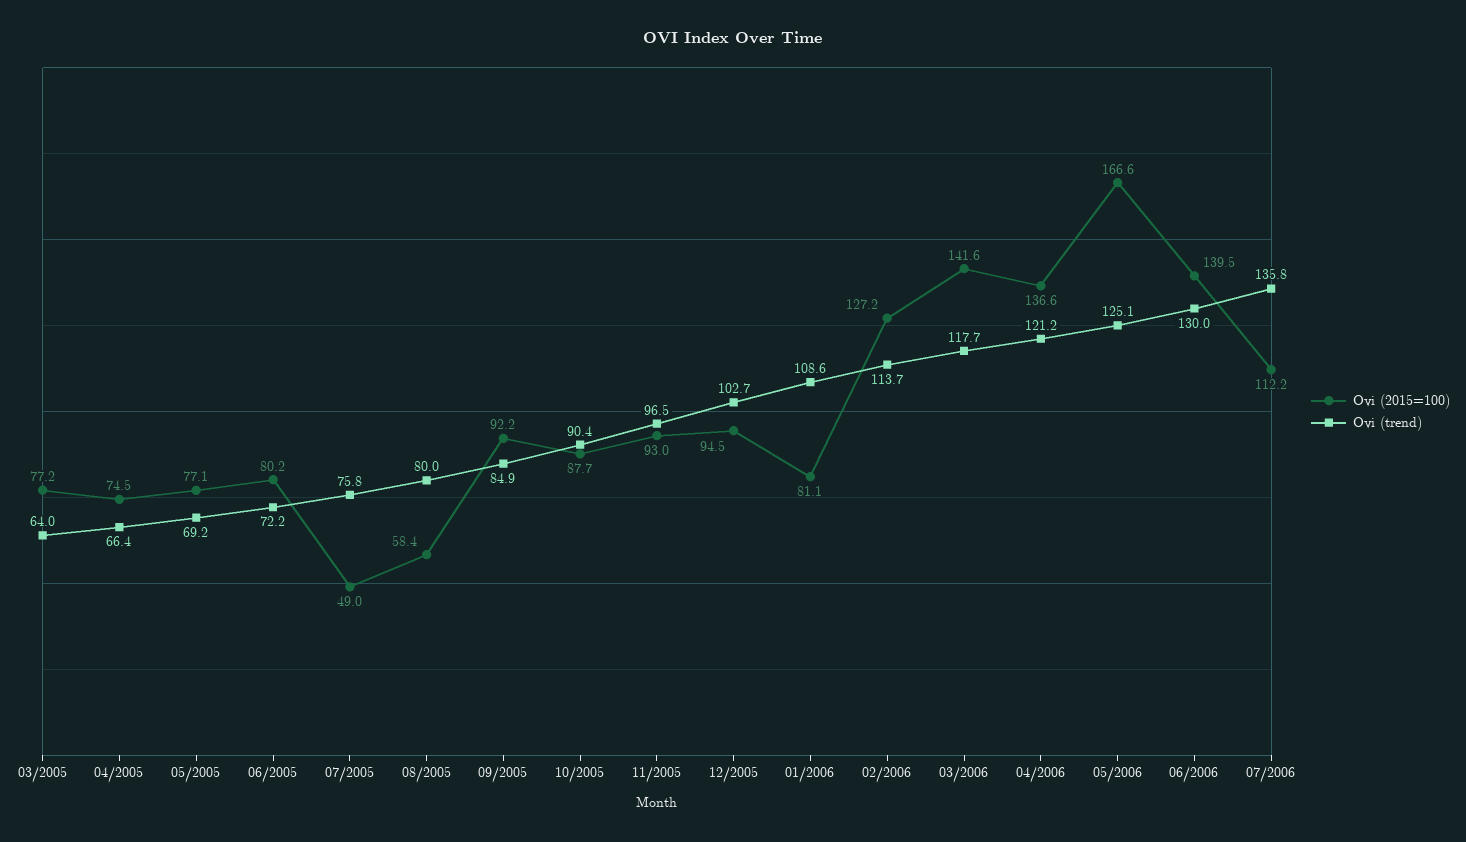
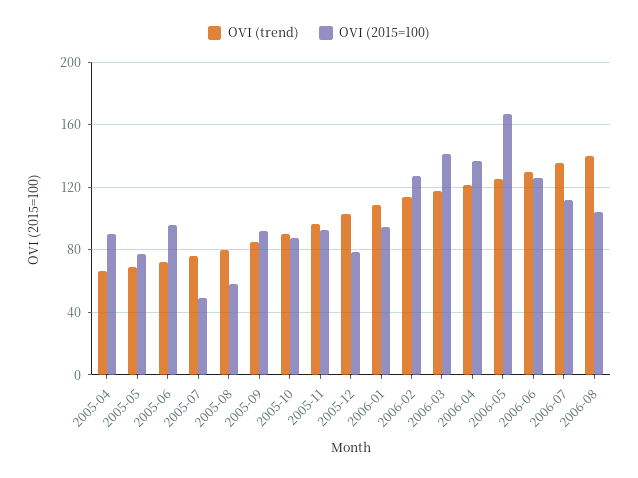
Ovi (2015=100), 03/2005: 77.2 -> none
Ovi (trend), 03/2005: 64 -> none
Ovi (2015=100), 04/2005: 74.5 -> 90
Ovi (2015=100), 06/2005: 80.2 -> 95
Ovi (2015=100), 12/2005: 94.5 -> 80
Ovi (2015=100), 01/2006: 81.1 -> 95
Ovi (2015=100), 06/2006: 139.5 -> 125
Ovi (trend), 2006-08: none -> 140
Ovi (2015=100), 2006-08: none -> 105

